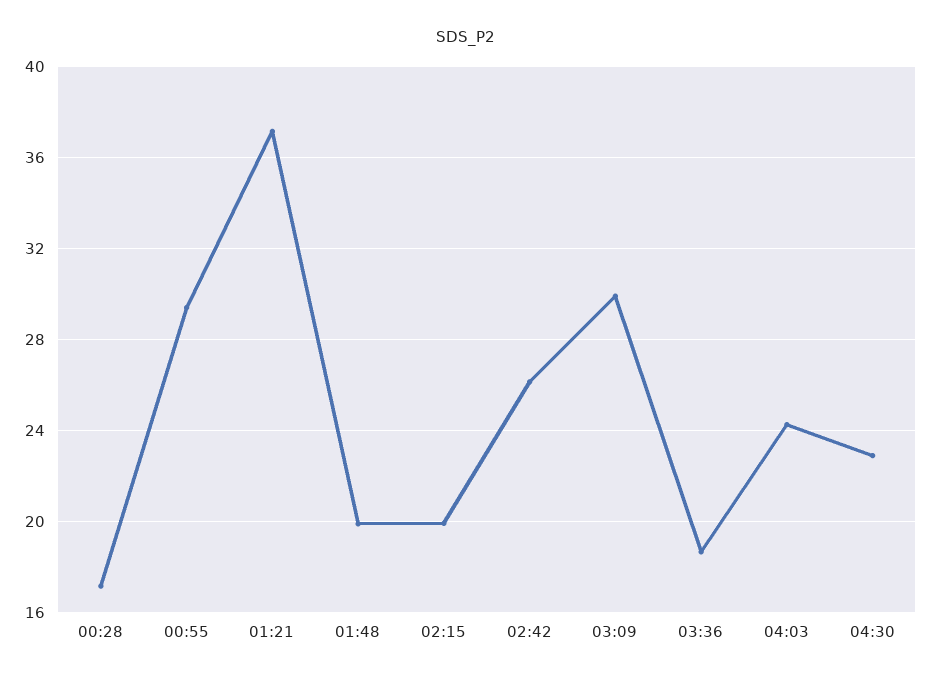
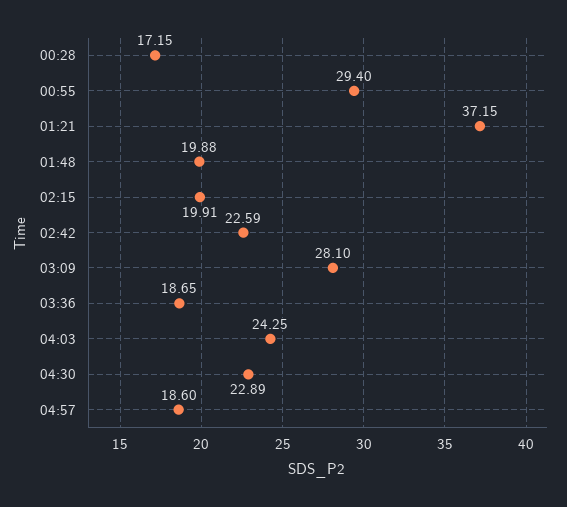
02:42: 26 -> 22.59
03:09: 30 -> 28.1
04:57: none -> 18.6

